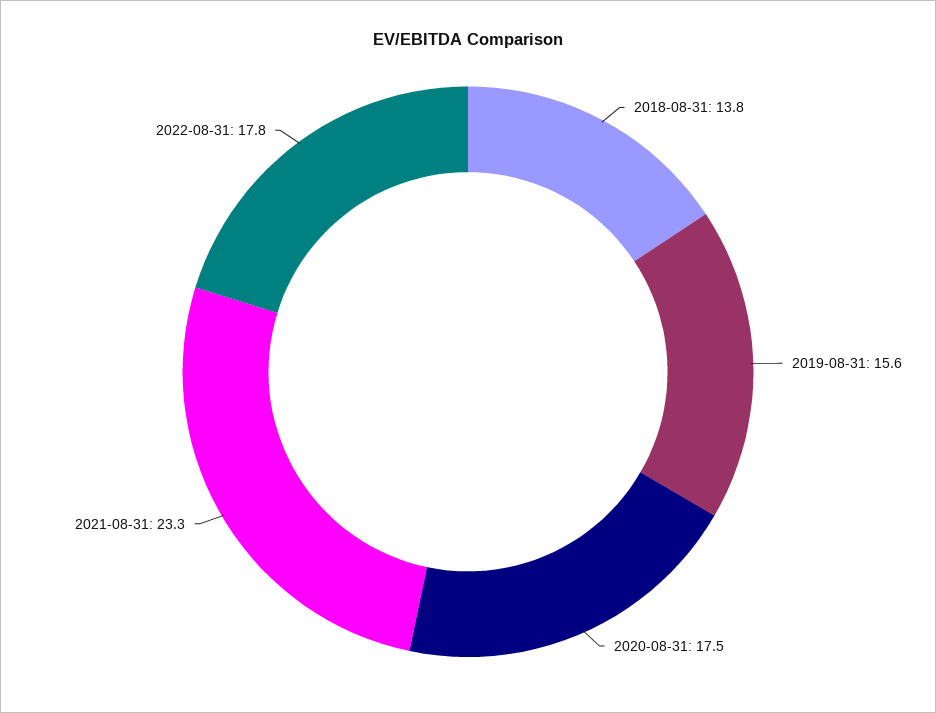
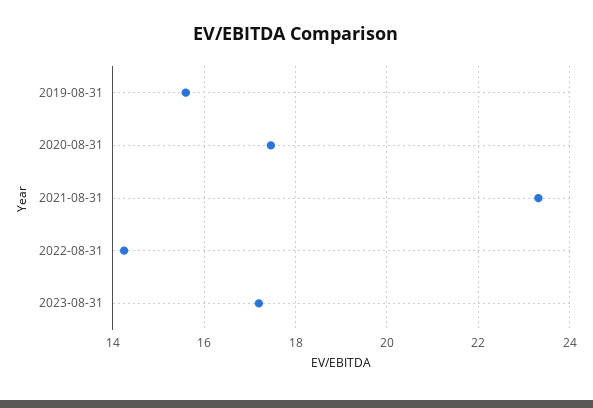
2018-08-31: 13.8 -> none
2022-08-31: 17.8 -> 14.2
2023-08-31: none -> 17.2

